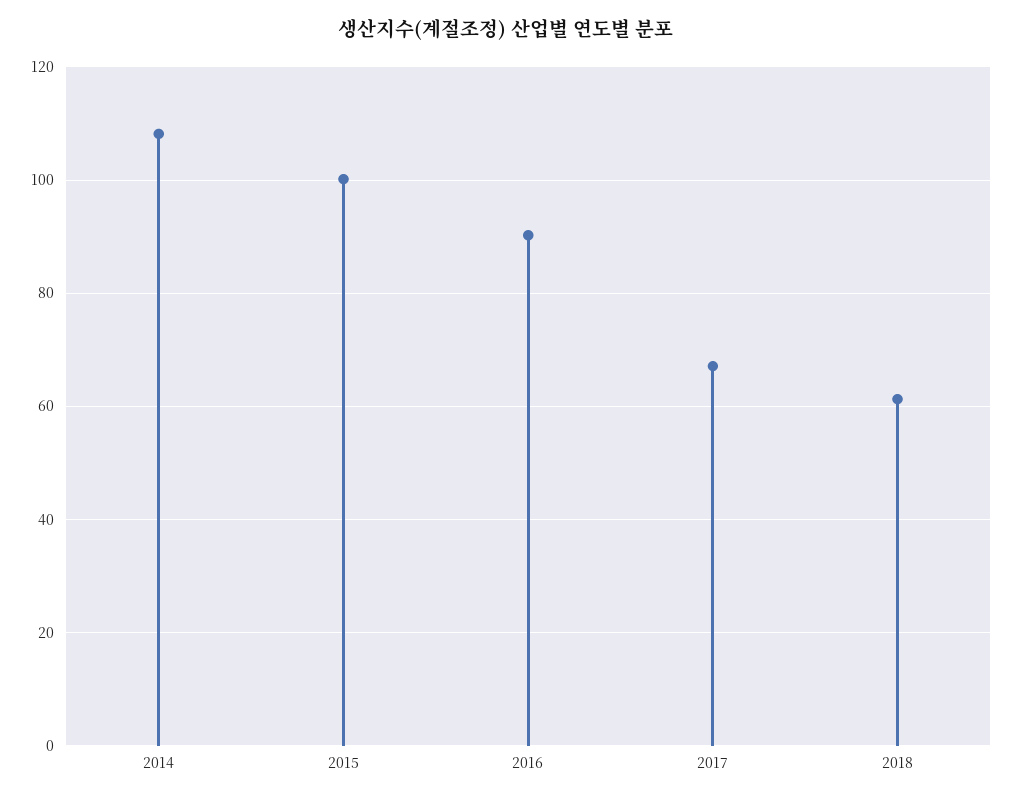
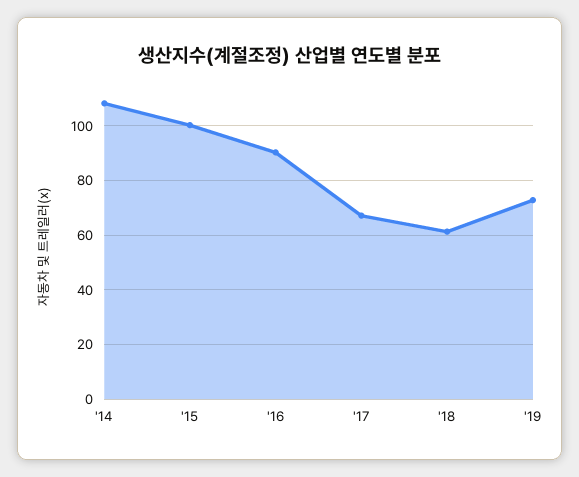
'19: none -> 72.5

